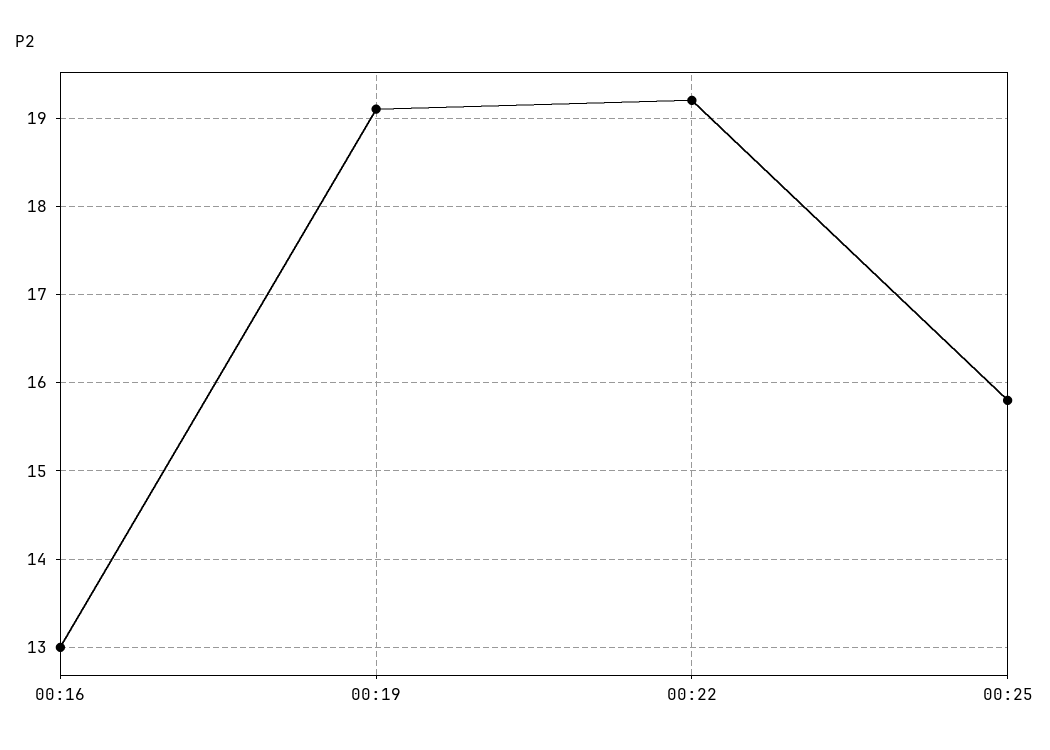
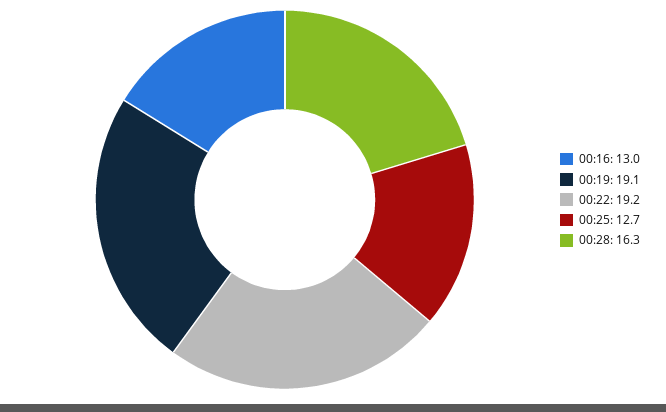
00:25: 15.8 -> 12.7
00:28: none -> 16.3

